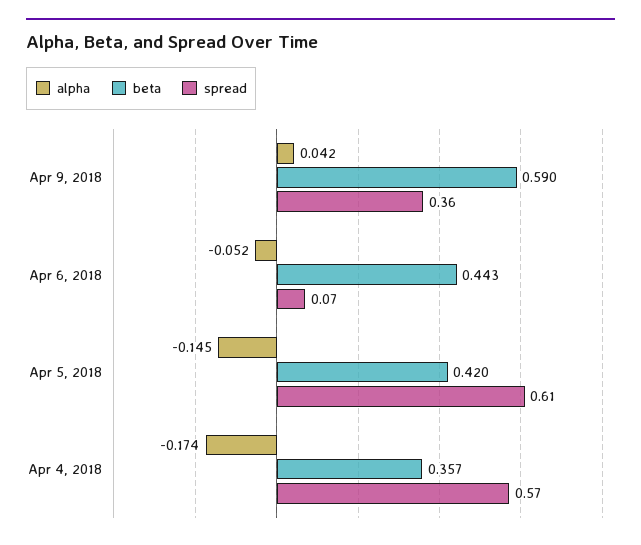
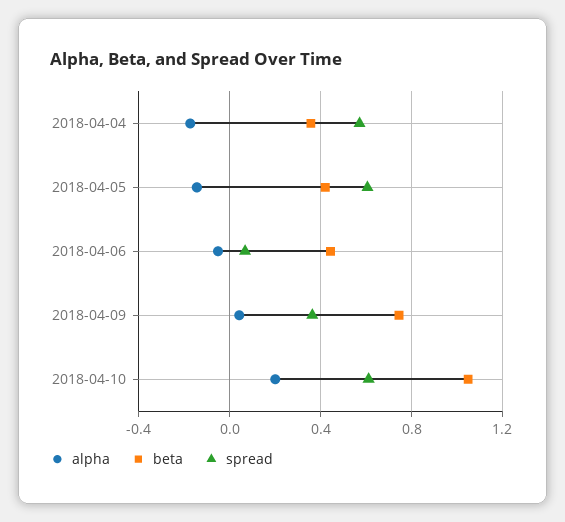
beta, Apr 9, 2018: 0.59 -> 0.75
alpha, 2018-04-10: none -> 0.2
beta, 2018-04-10: none -> 1.05
spread, 2018-04-10: none -> 0.6

